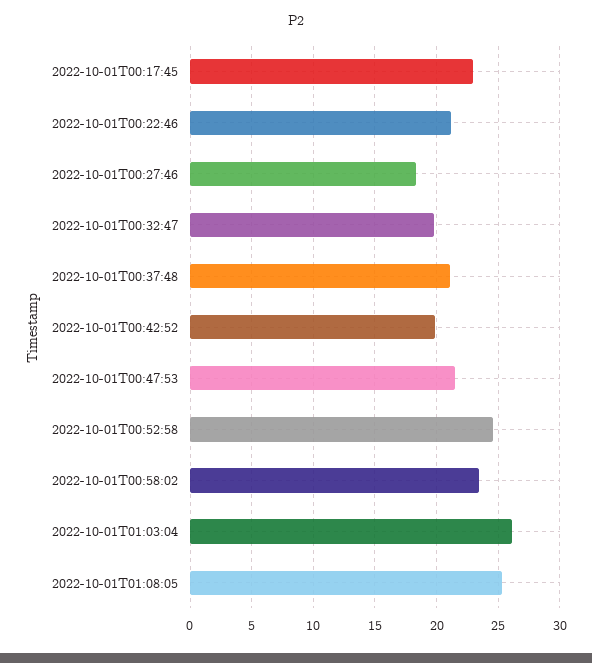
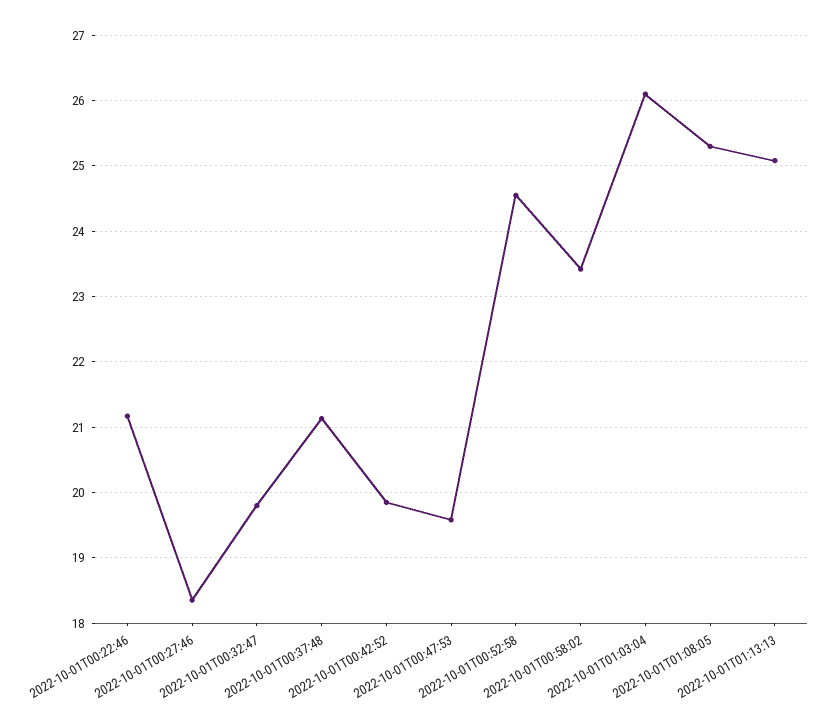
2022-10-01T00:17:45: 23 -> none
2022-10-01T00:47:53: 21.5 -> 19.6
2022-10-01T01:13:13: none -> 25.1

